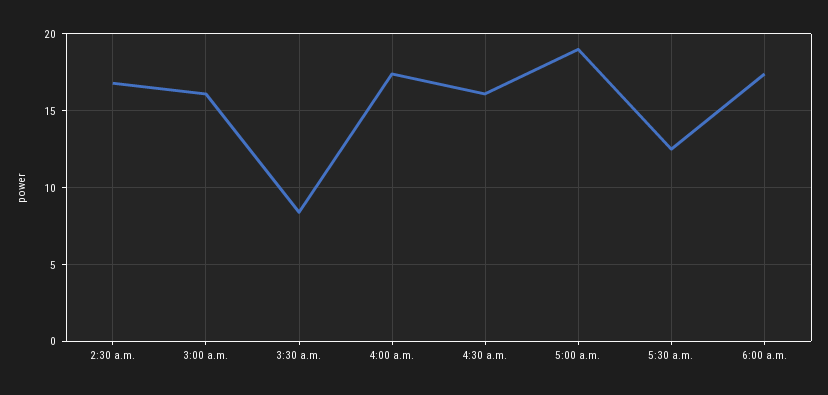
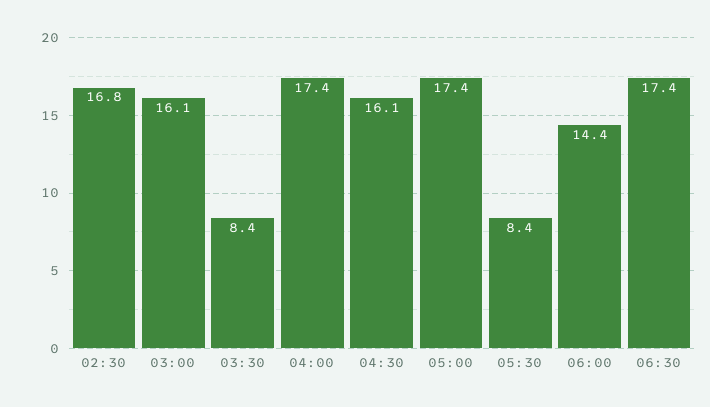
5:00 a.m.: 19 -> 17.4
5:30 a.m.: 12.5 -> 8.4
6:00 a.m.: 17.5 -> 14.4
06:30: none -> 17.4

